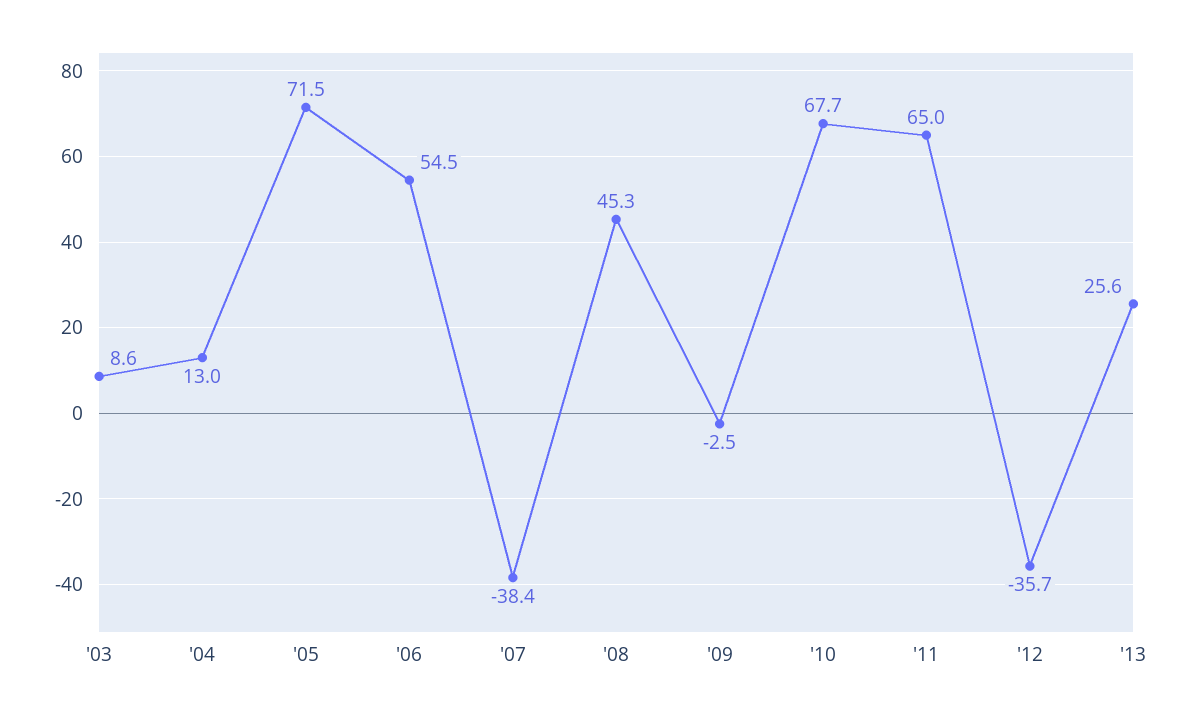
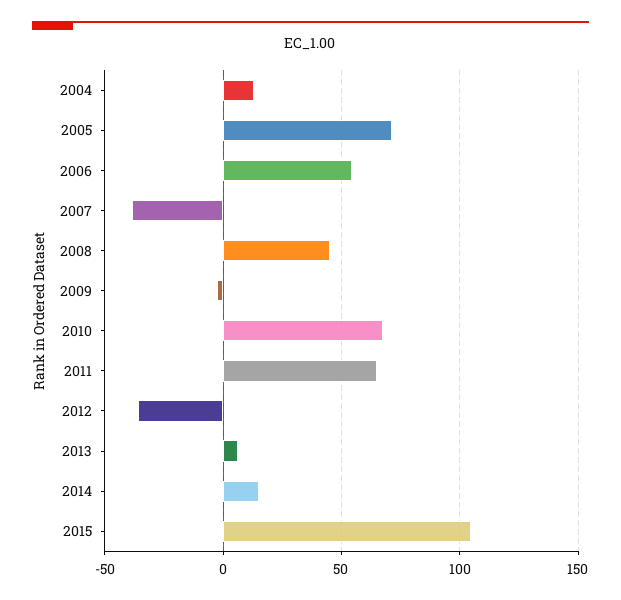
'03: 8.6 -> none
'13: 25.6 -> 5
2014: none -> 15
2015: none -> 105

